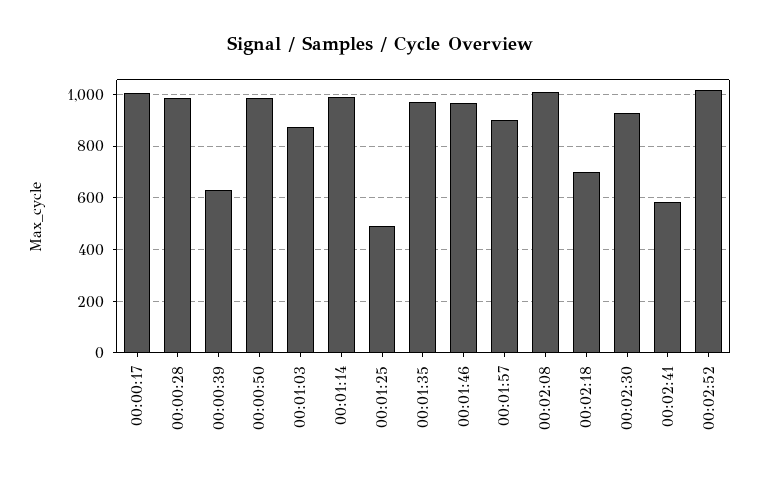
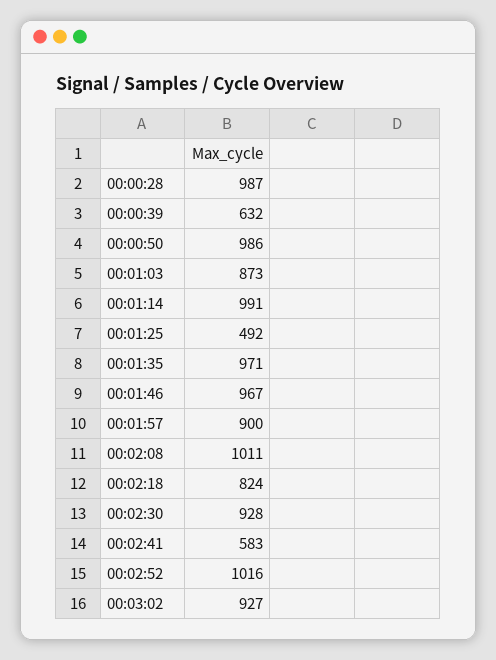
00:00:17: 1000 -> none
00:02:18: 700 -> 824
00:03:02: none -> 927

